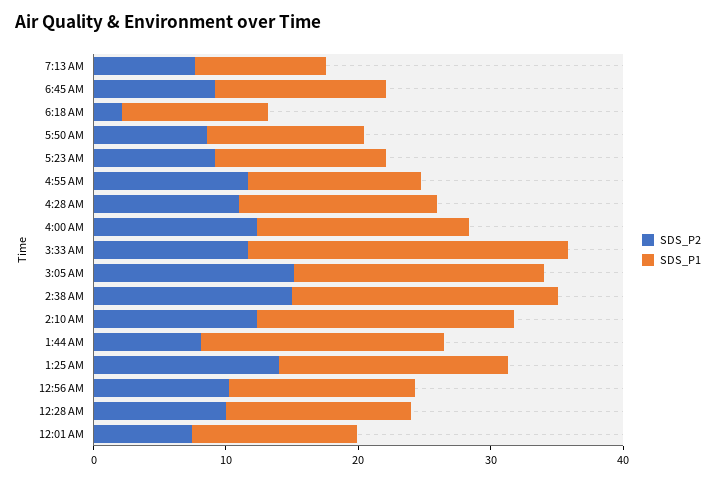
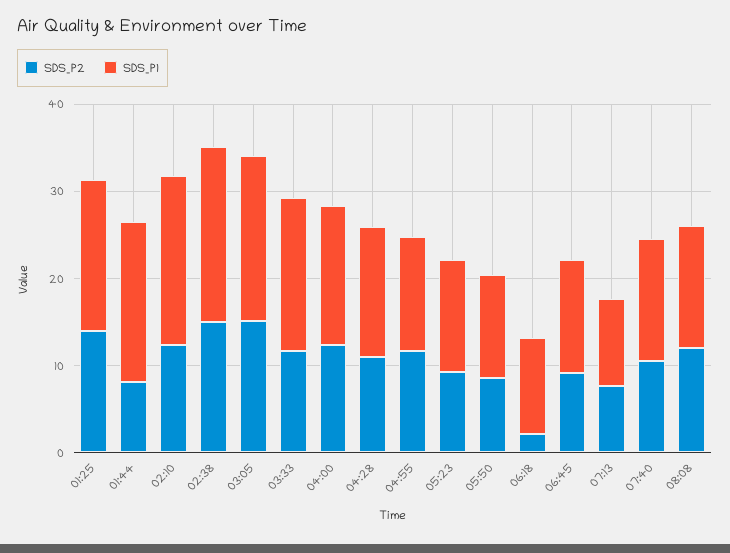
SDS_P1, 3:33 AM: 24 -> 18
SDS_P2, 12:56 AM: 10 -> none
SDS_P1, 12:56 AM: 14 -> none
SDS_P2, 12:28 AM: 10 -> none
SDS_P1, 12:28 AM: 14 -> none
SDS_P2, 12:01 AM: 8 -> none
SDS_P1, 12:01 AM: 12 -> none
SDS_P2, 07:40: none -> 10
SDS_P1, 07:40: none -> 14
SDS_P2, 08:08: none -> 12
SDS_P1, 08:08: none -> 14

